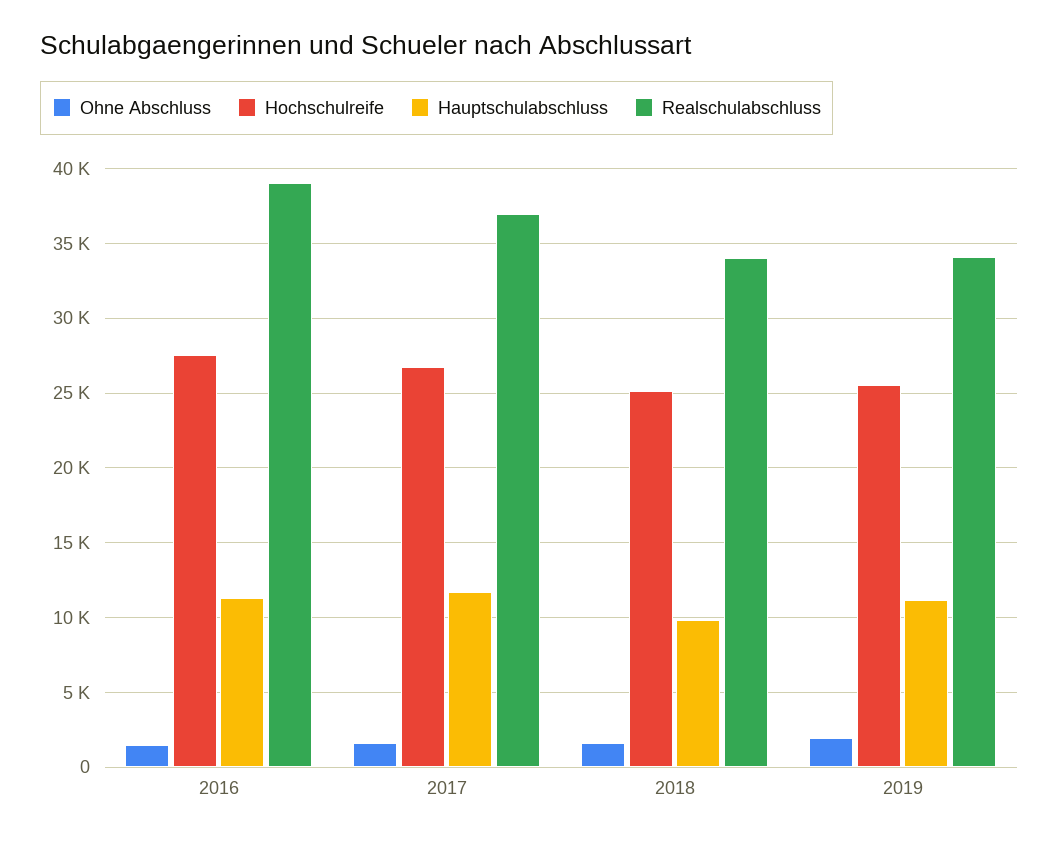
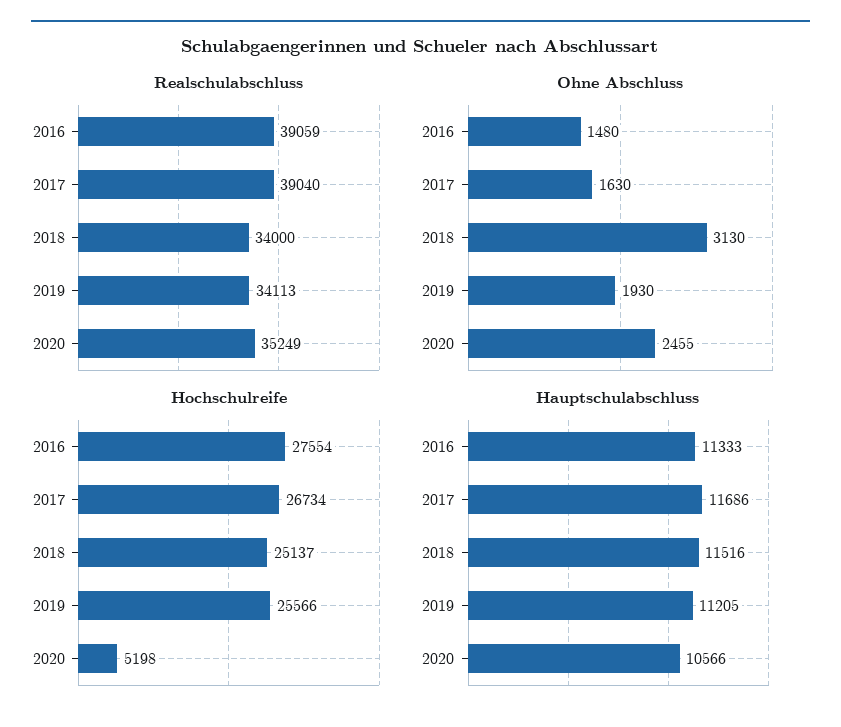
Realschulabschluss, 2017: 37000 -> 39040
Ohne Abschluss, 2018: 1500 -> 3130
Hauptschulabschluss, 2018: 10000 -> 11516
Realschulabschluss, 2020: none -> 35249
Ohne Abschluss, 2020: none -> 2455
Hochschulreife, 2020: none -> 5198
Hauptschulabschluss, 2020: none -> 10566

